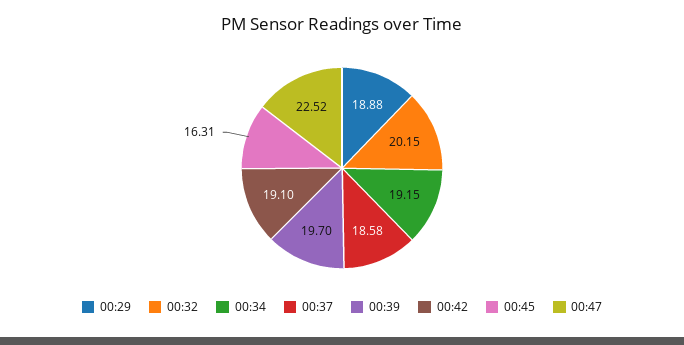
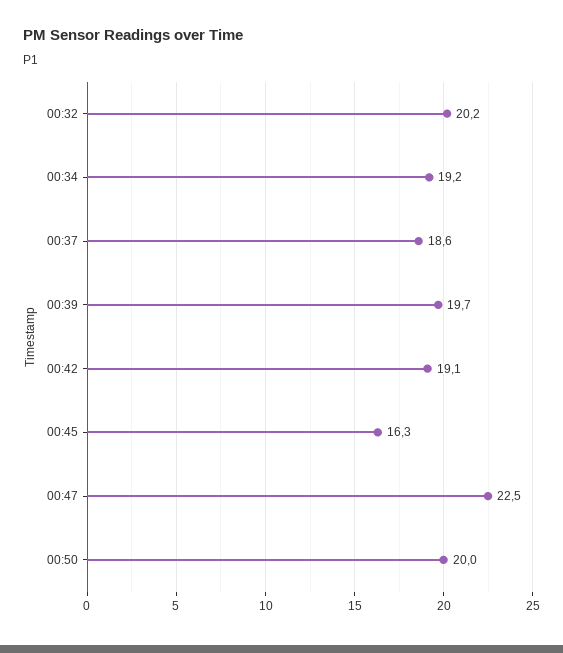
00:29: 18.88 -> none
00:50: none -> 20

